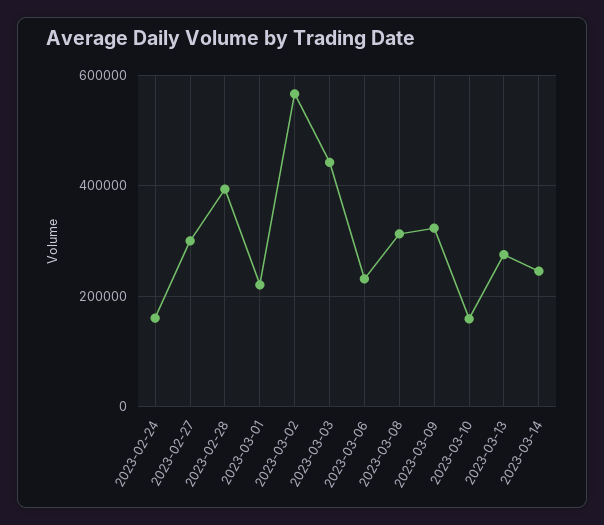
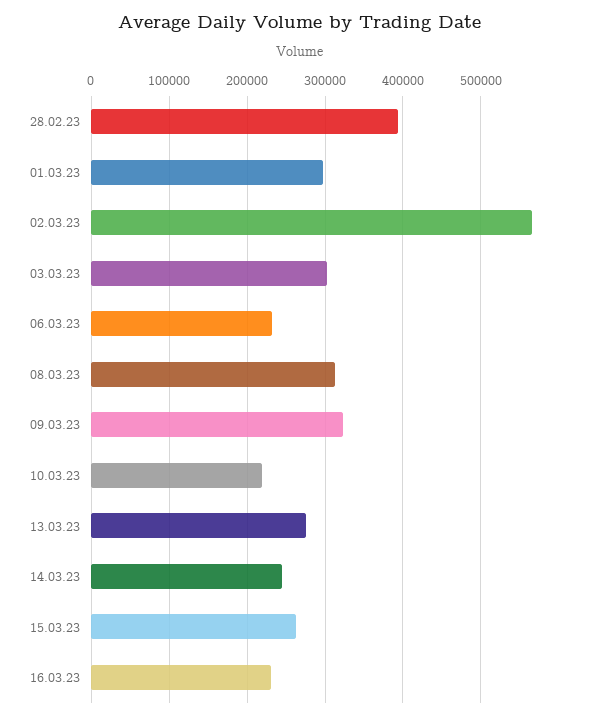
2023-02-24: 160000 -> none
2023-02-27: 300000 -> none
2023-03-01: 220000 -> 300000
2023-03-03: 440000 -> 300000
2023-03-10: 160000 -> 220000
15.03.23: none -> 260000
16.03.23: none -> 230000

